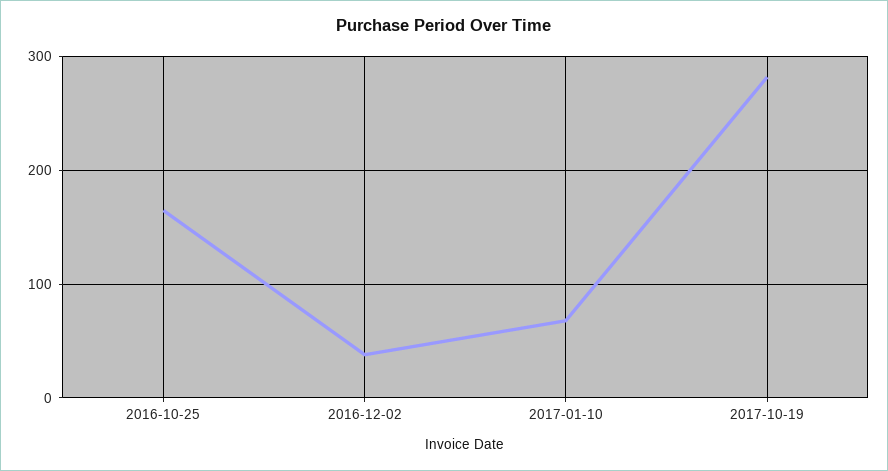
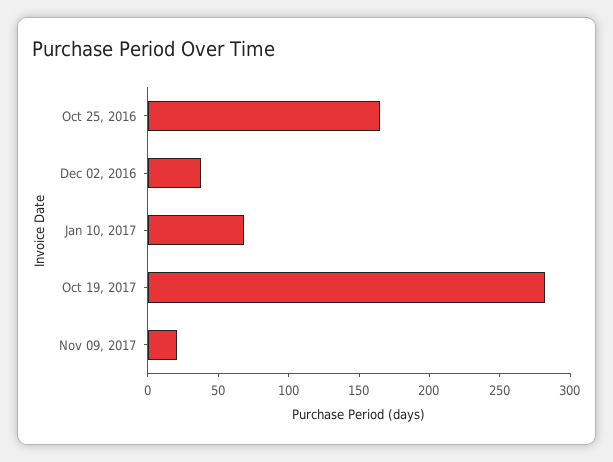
Nov 09, 2017: none -> 20

